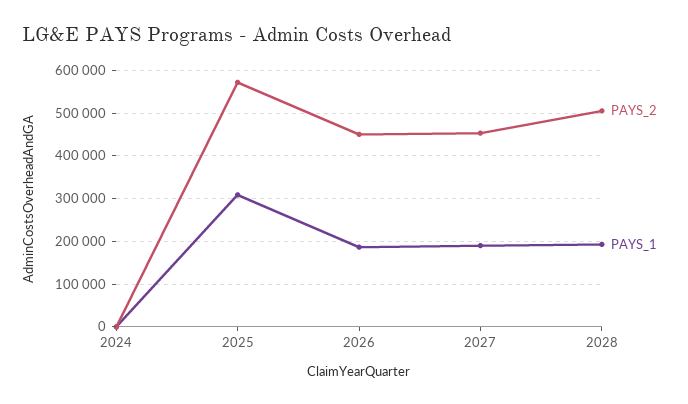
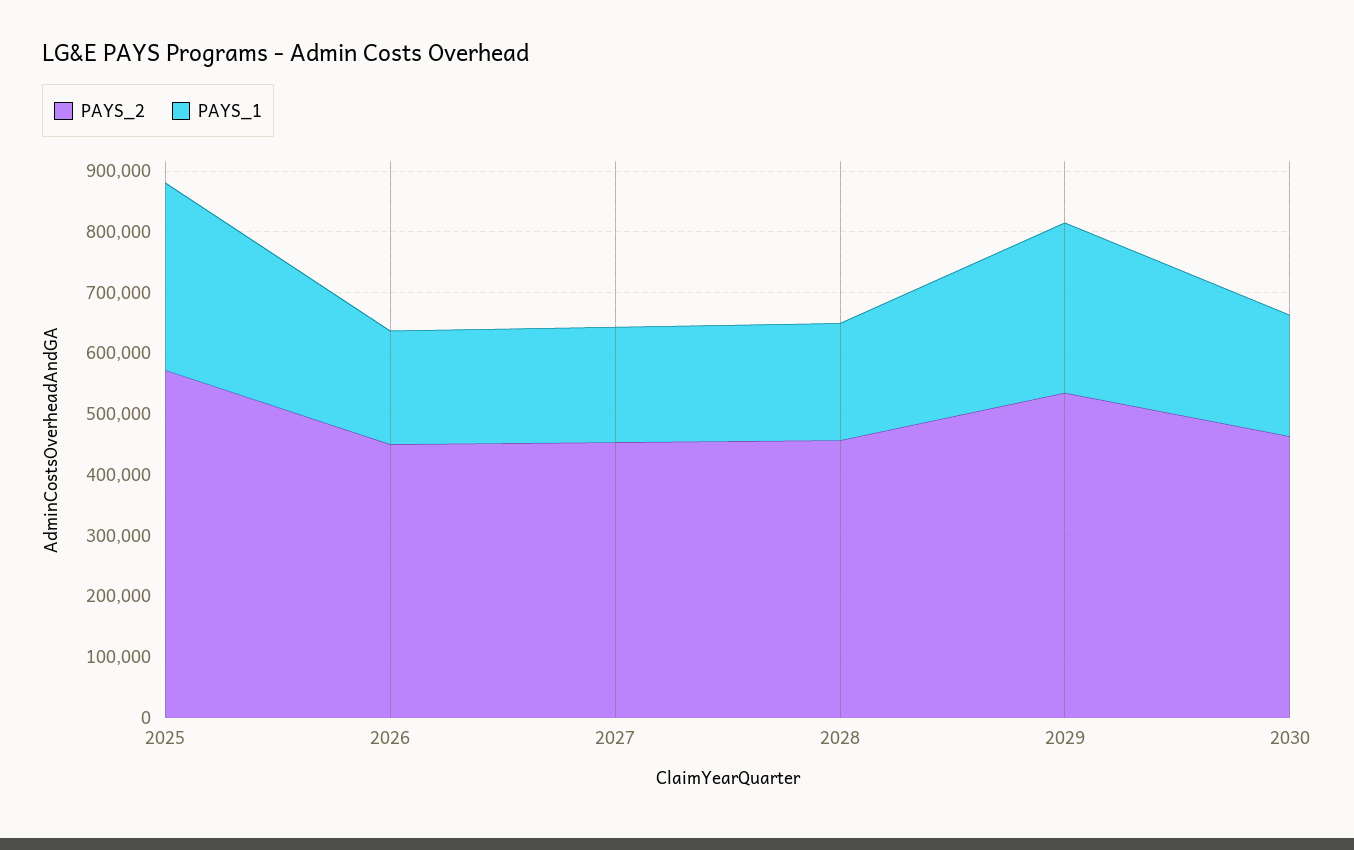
PAYS_2, 2024: 0 -> none
PAYS_1, 2024: 0 -> none
PAYS_2, 2028: 500000 -> 460000
PAYS_2, 2029: none -> 540000
PAYS_1, 2029: none -> 280000
PAYS_2, 2030: none -> 460000
PAYS_1, 2030: none -> 200000

